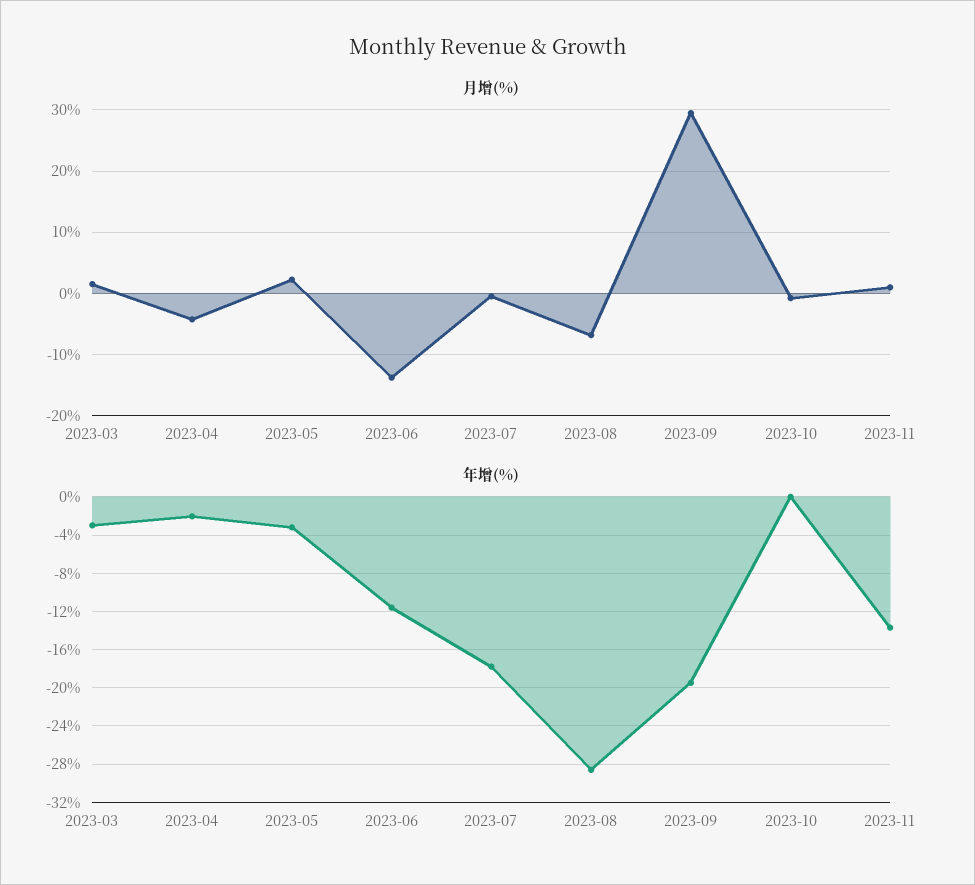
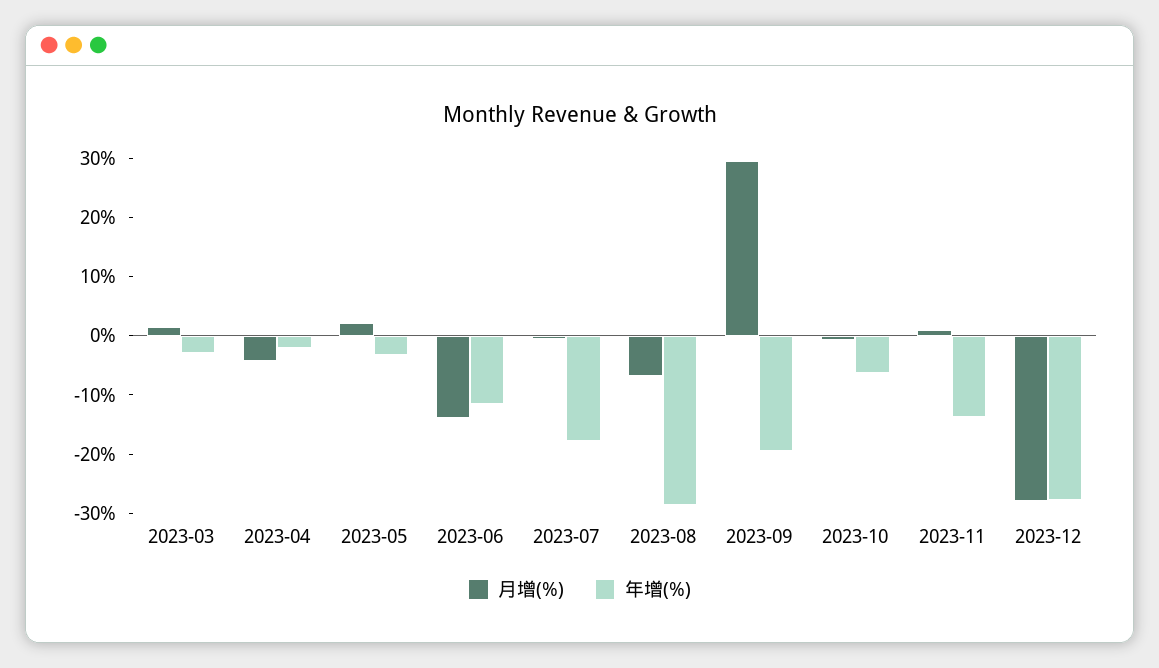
年增(%), 2023-10: 0 -> -6
月增(%), 2023-12: none -> -28
年增(%), 2023-12: none -> -28

